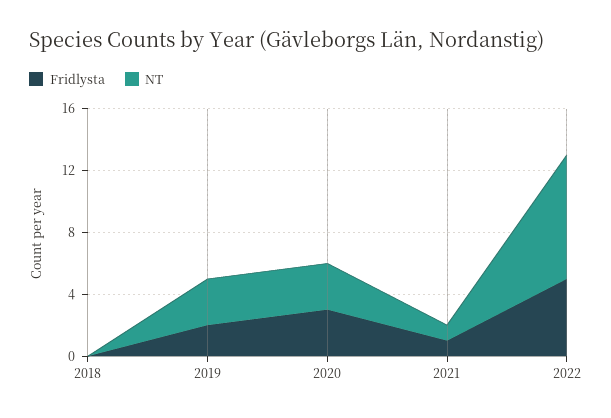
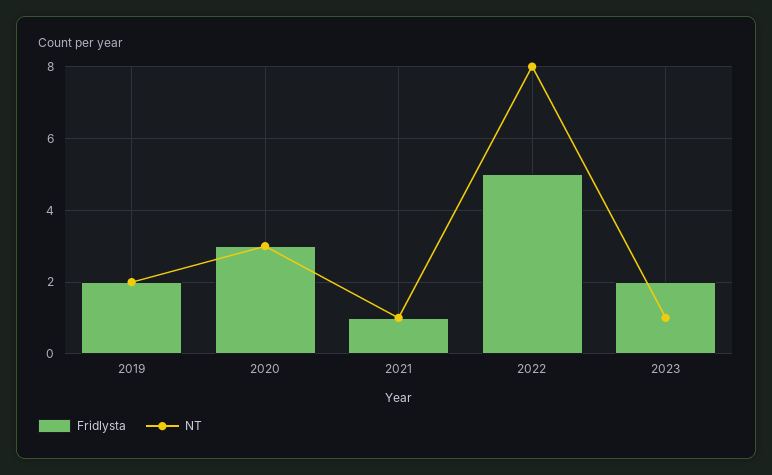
Fridlysta, 2018: 0 -> none
NT, 2018: 0 -> none
NT, 2019: 3 -> 2
Fridlysta, 2023: none -> 2
NT, 2023: none -> 1

